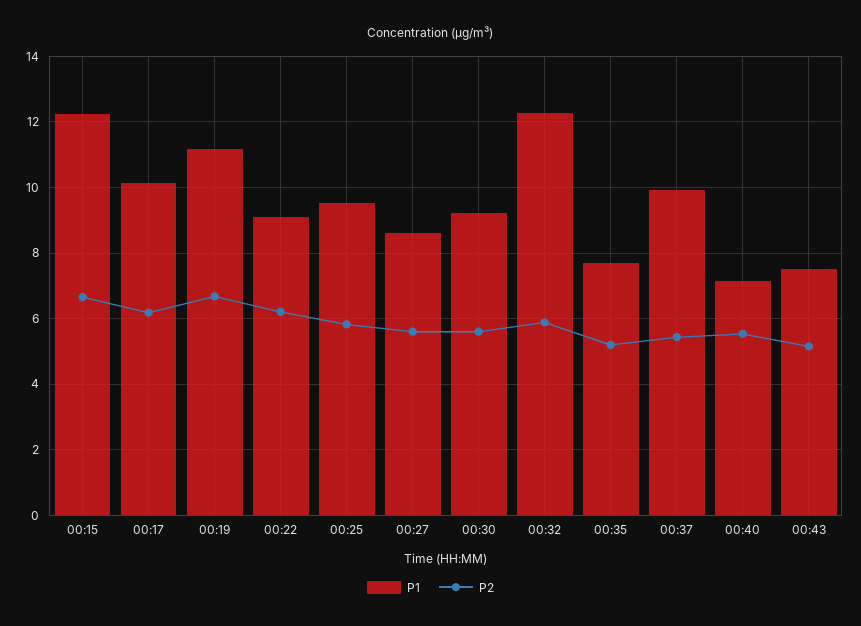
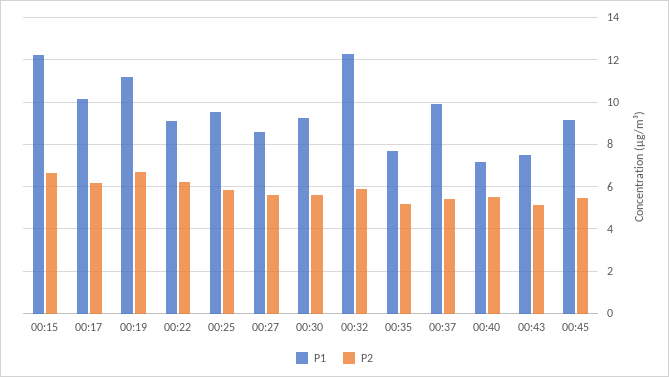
P1, 00:45: none -> 9
P2, 00:45: none -> 5.5

